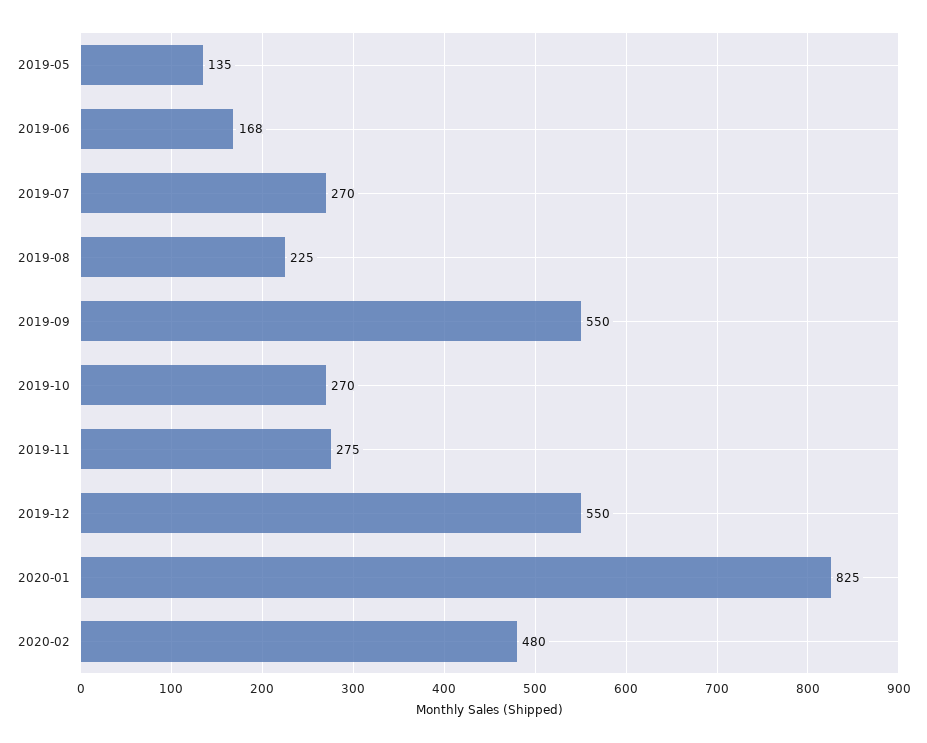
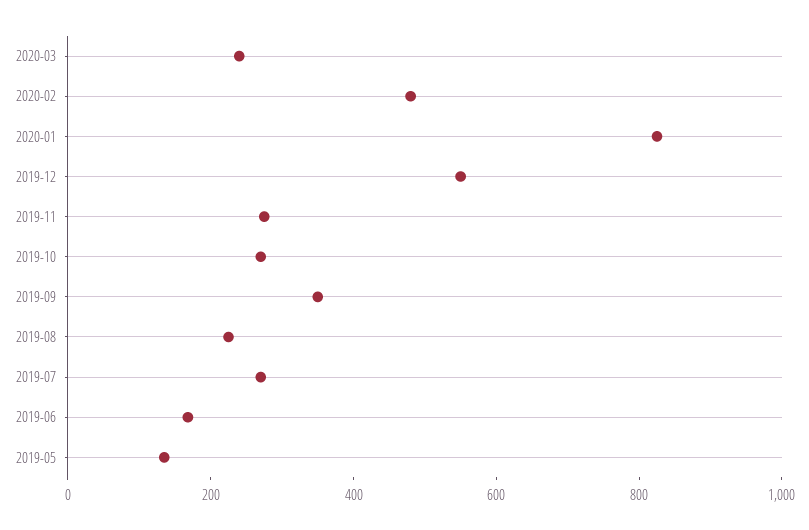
2019-09: 550 -> 350
2020-03: none -> 250

